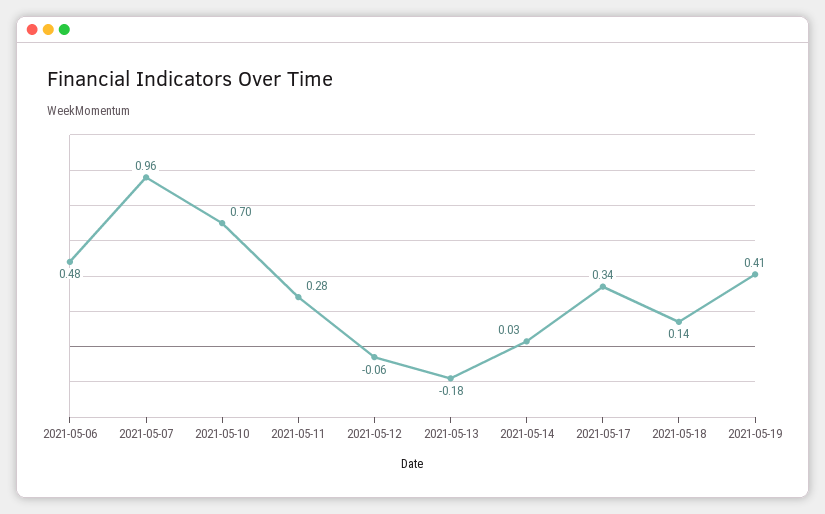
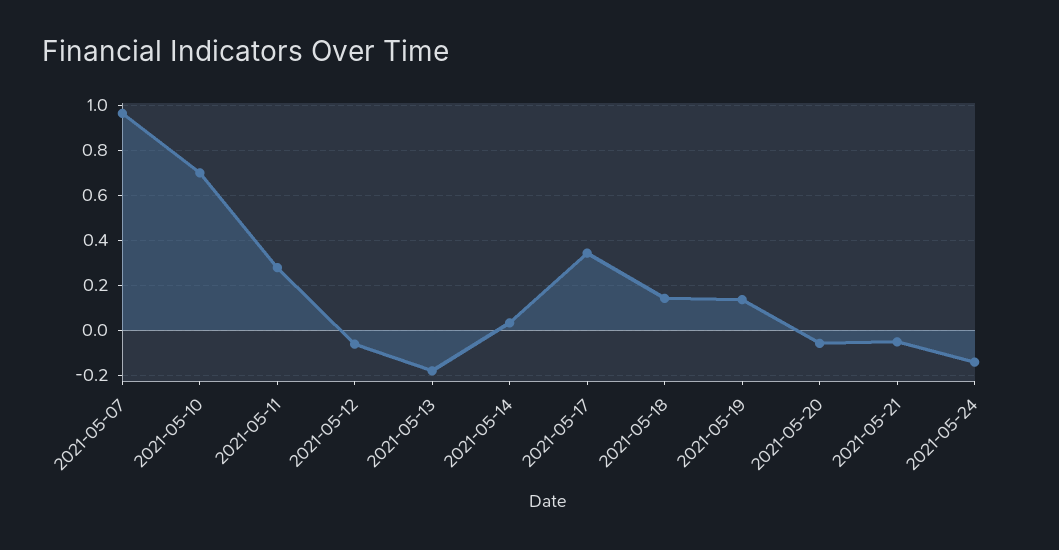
2021-05-06: 0.48 -> none
2021-05-19: 0.41 -> 0.15
2021-05-20: none -> -0.05
2021-05-21: none -> -0.05
2021-05-24: none -> -0.15

